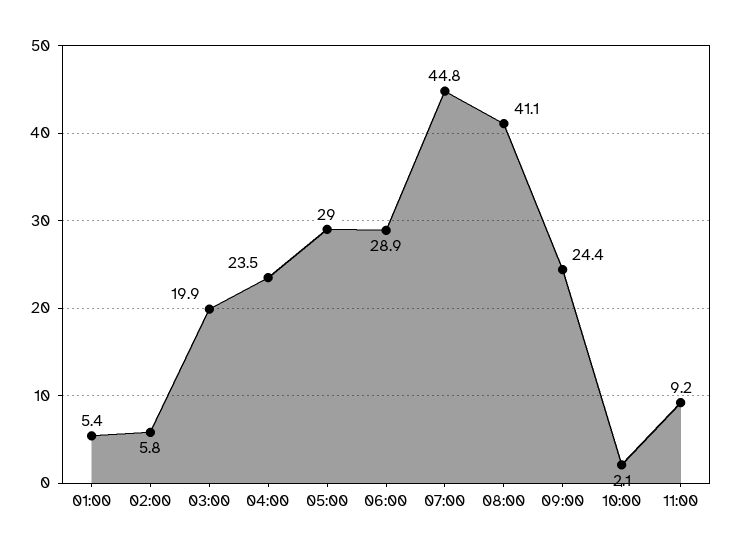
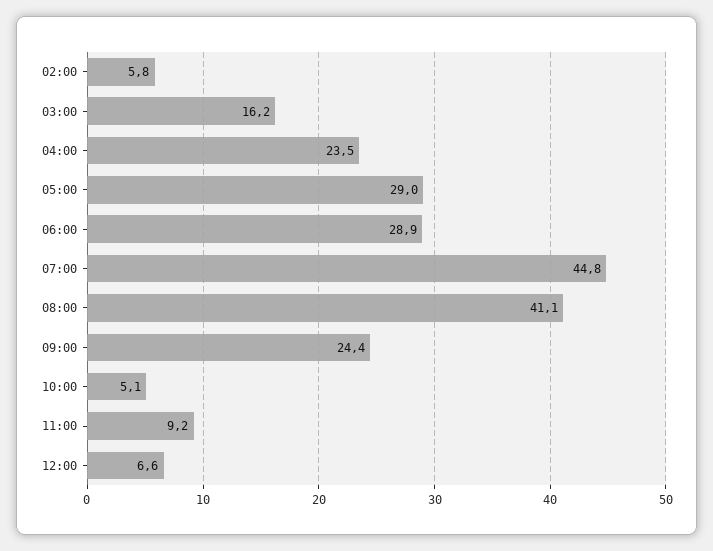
01:00: 5.4 -> none
03:00: 19.9 -> 16.2
10:00: 2.1 -> 5.1
12:00: none -> 6.6

